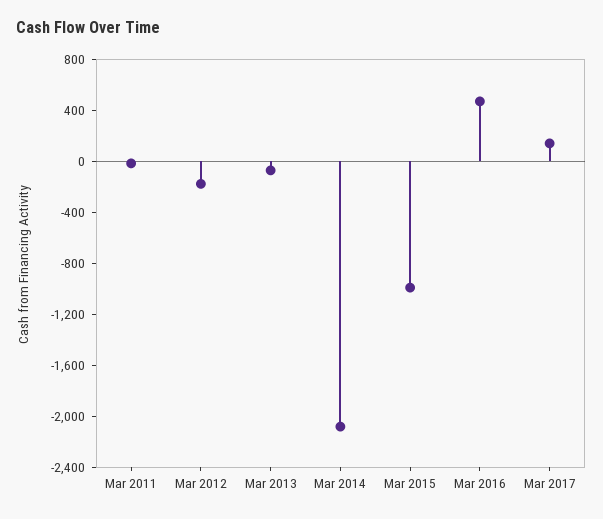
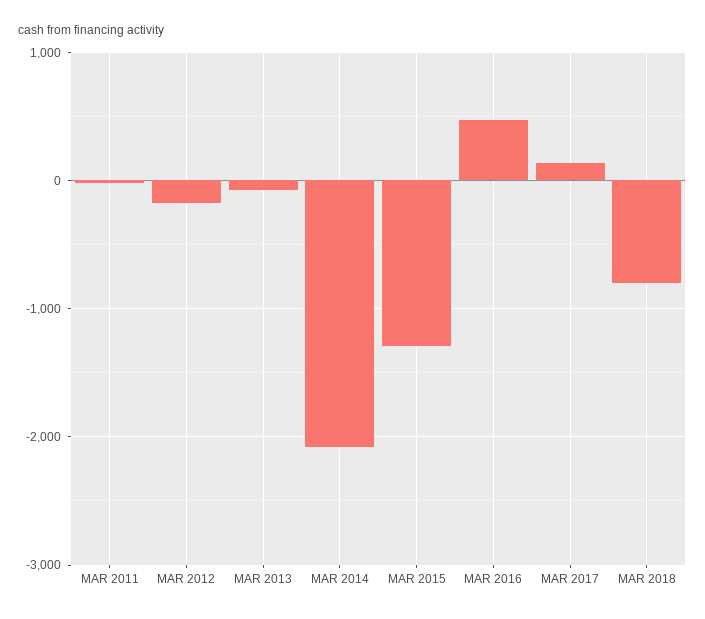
Mar 2015: -1000 -> -1300
MAR 2018: none -> -800

